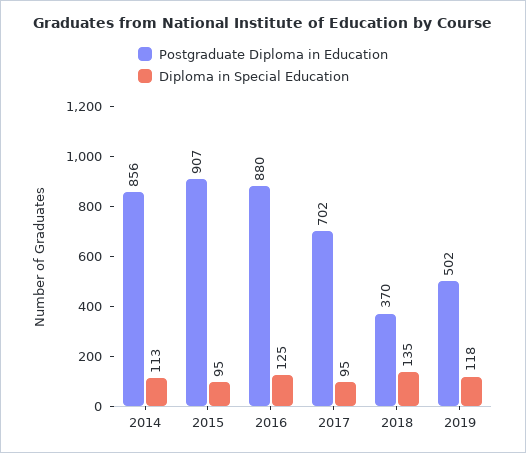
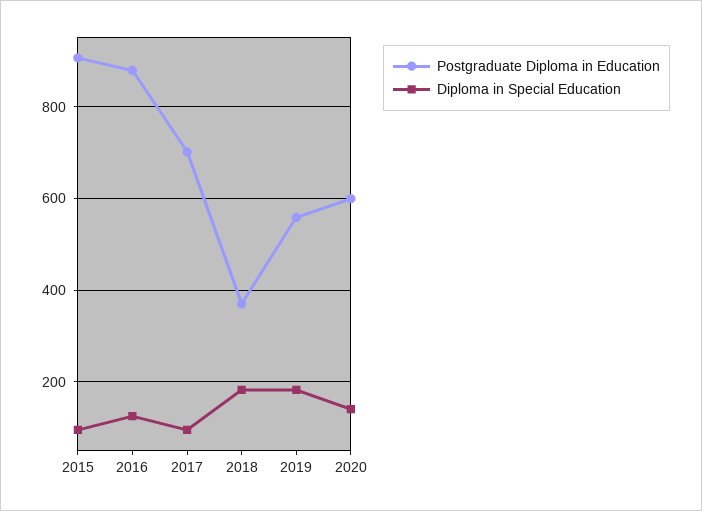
Postgraduate Diploma in Education, 2014: 856 -> none
Diploma in Special Education, 2014: 113 -> none
Diploma in Special Education, 2018: 135 -> 180
Postgraduate Diploma in Education, 2019: 502 -> 560
Diploma in Special Education, 2019: 118 -> 180
Postgraduate Diploma in Education, 2020: none -> 600
Diploma in Special Education, 2020: none -> 140

